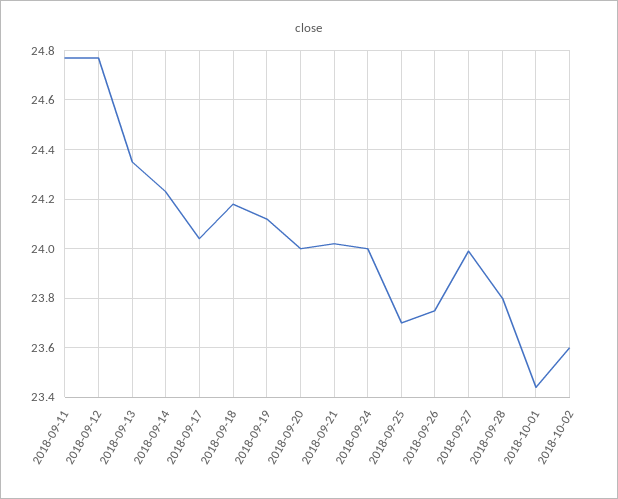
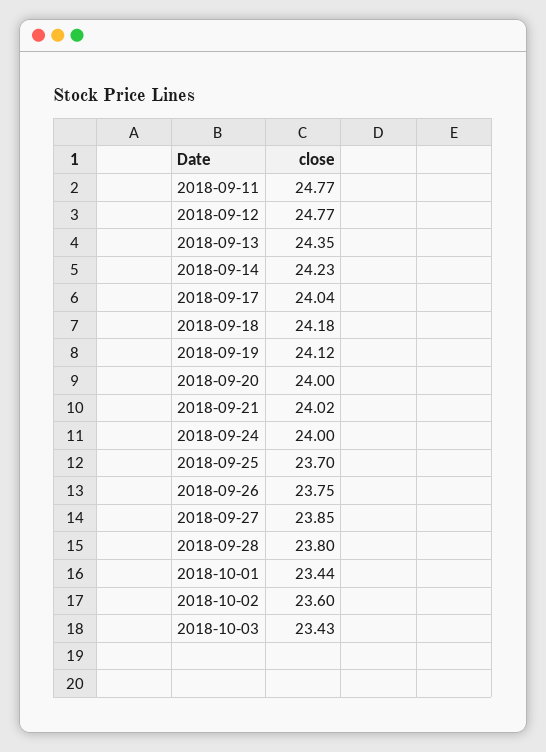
2018-09-27: 24 -> 23.85
2018-10-03: none -> 23.43

